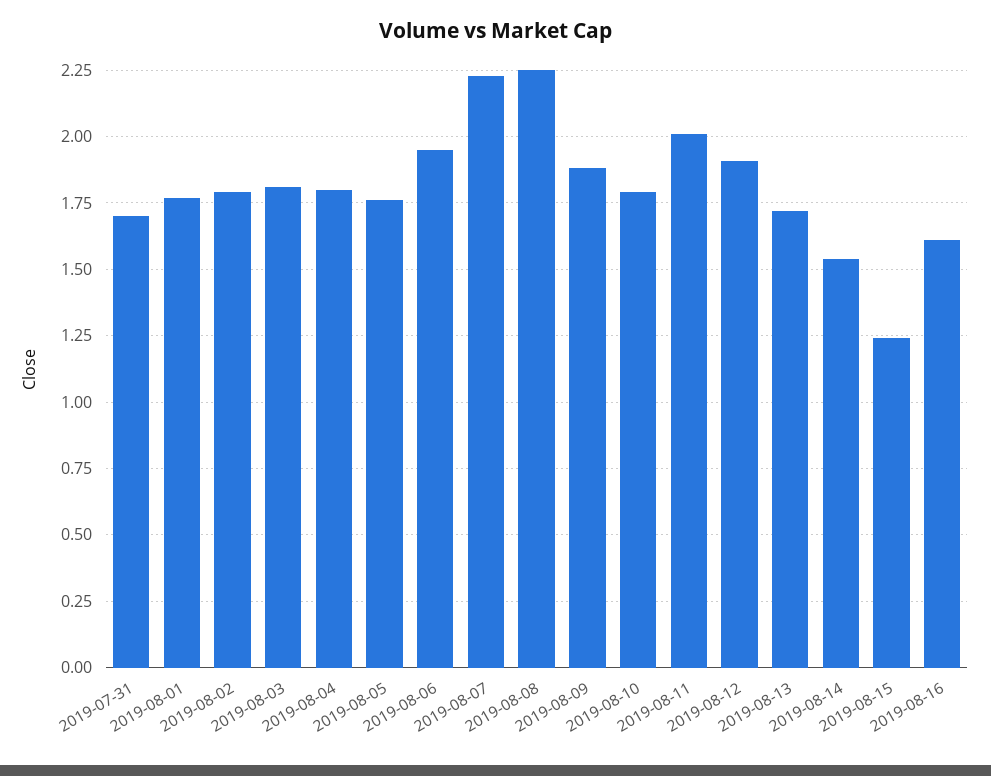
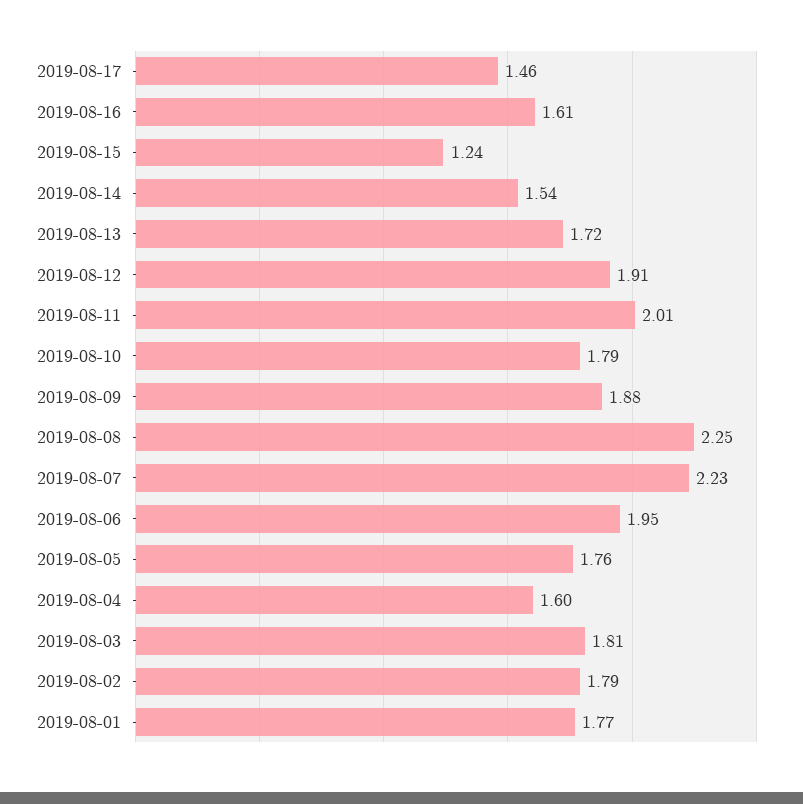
2019-07-31: 1.7 -> none
2019-08-04: 1.8 -> 1.6
2019-08-17: none -> 1.46

